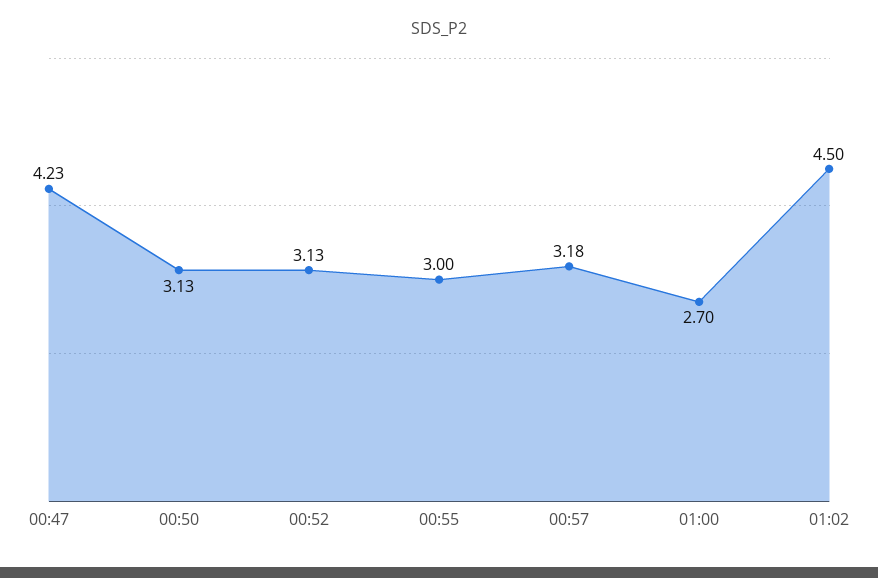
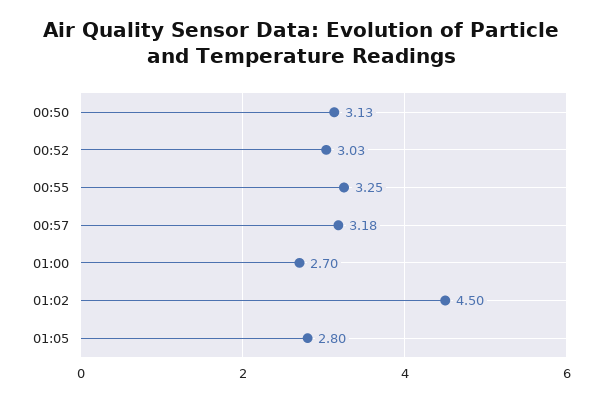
00:47: 4.23 -> none
00:52: 3.13 -> 3.03
00:55: 3 -> 3.25
01:05: none -> 2.8

